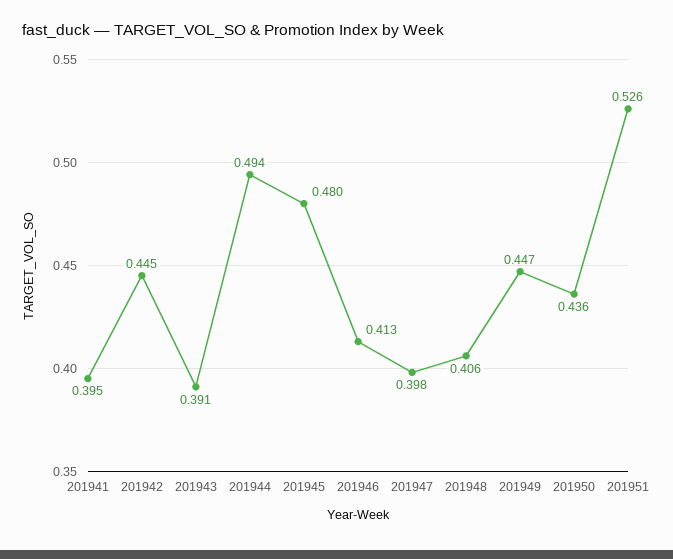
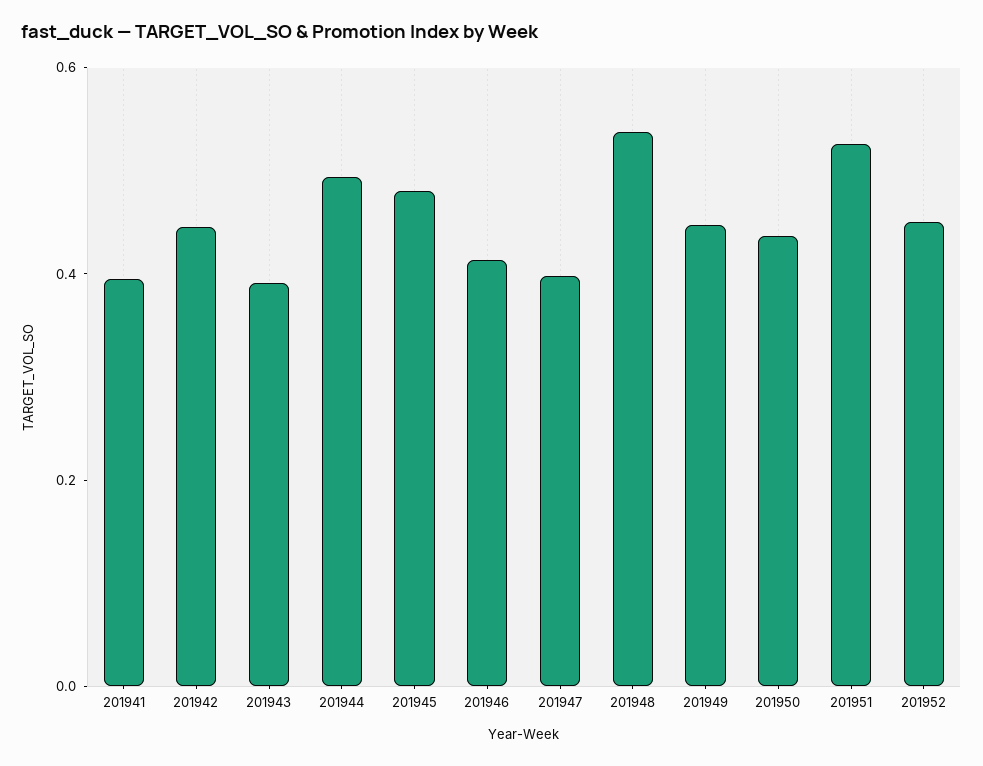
201948: 0.406 -> 0.55
201952: none -> 0.45

